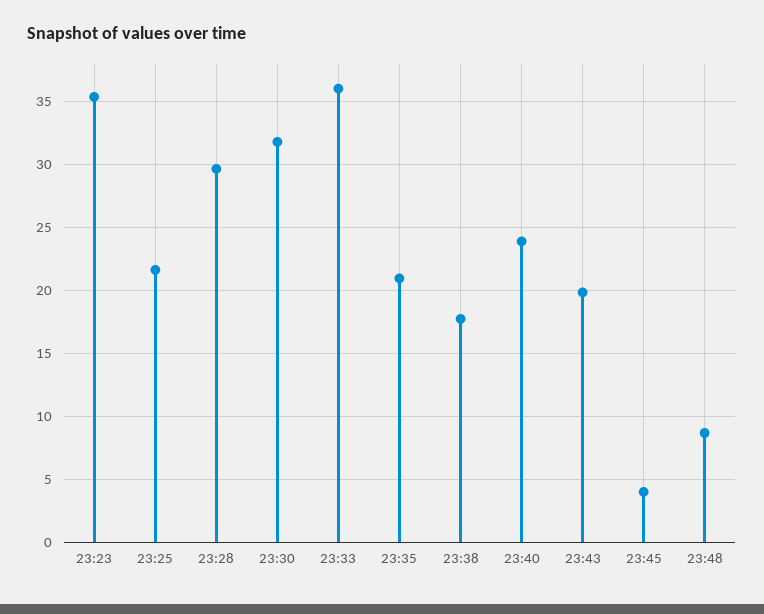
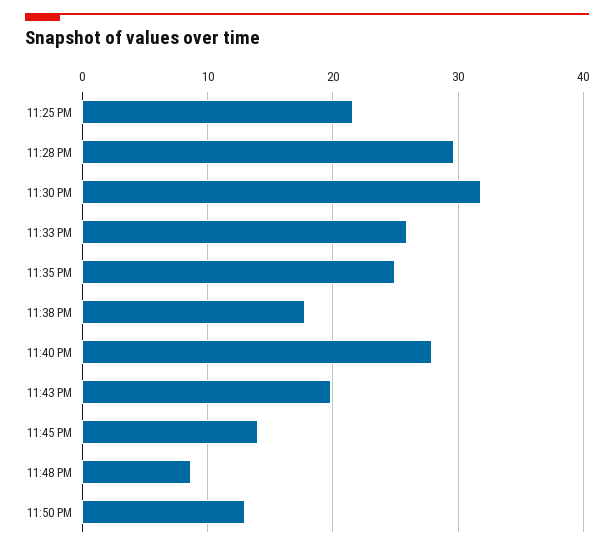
23:23: 35.5 -> none
23:33: 36 -> 26
23:35: 21 -> 25
23:40: 24 -> 28
23:45: 4 -> 14
11:50 PM: none -> 13

